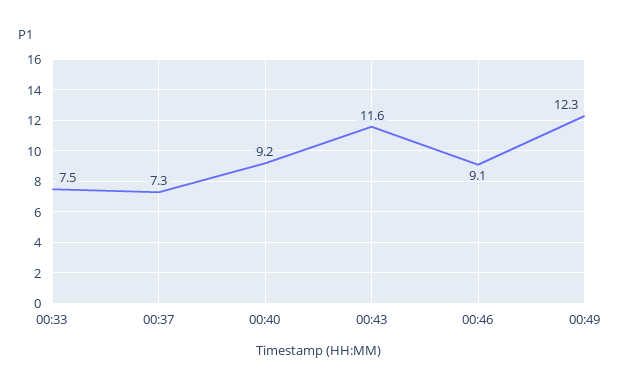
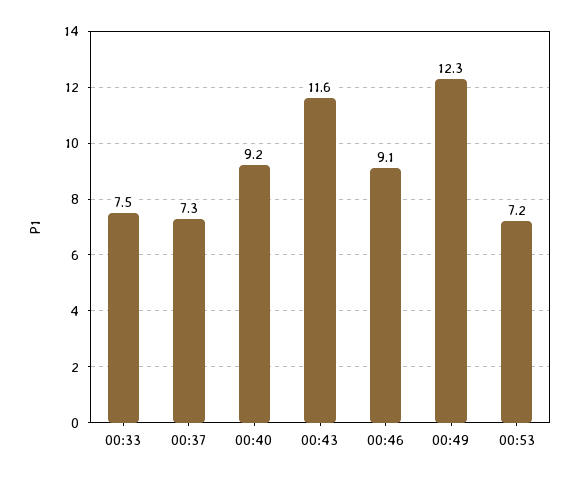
00:53: none -> 7.2

